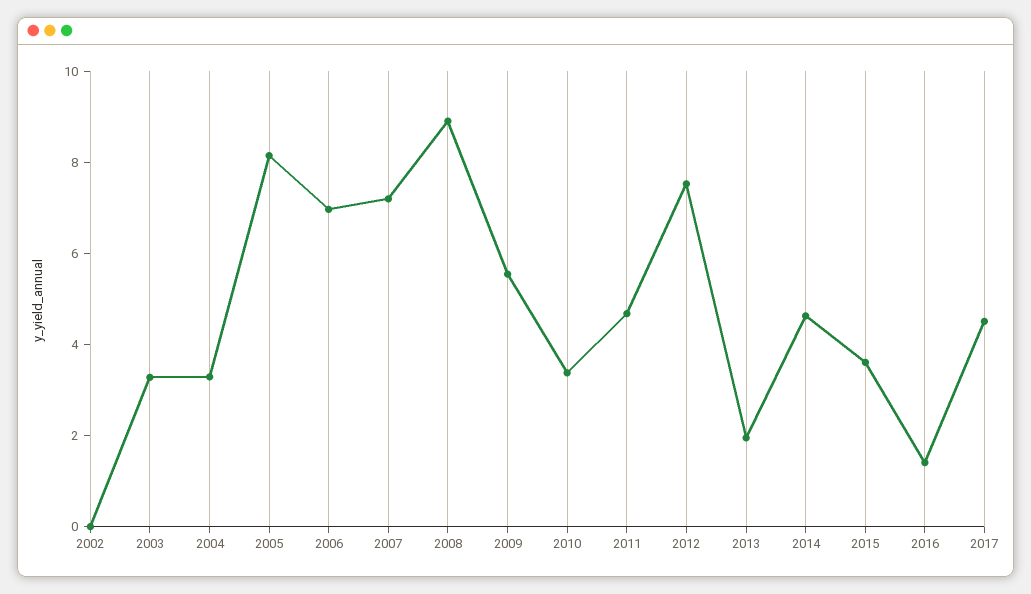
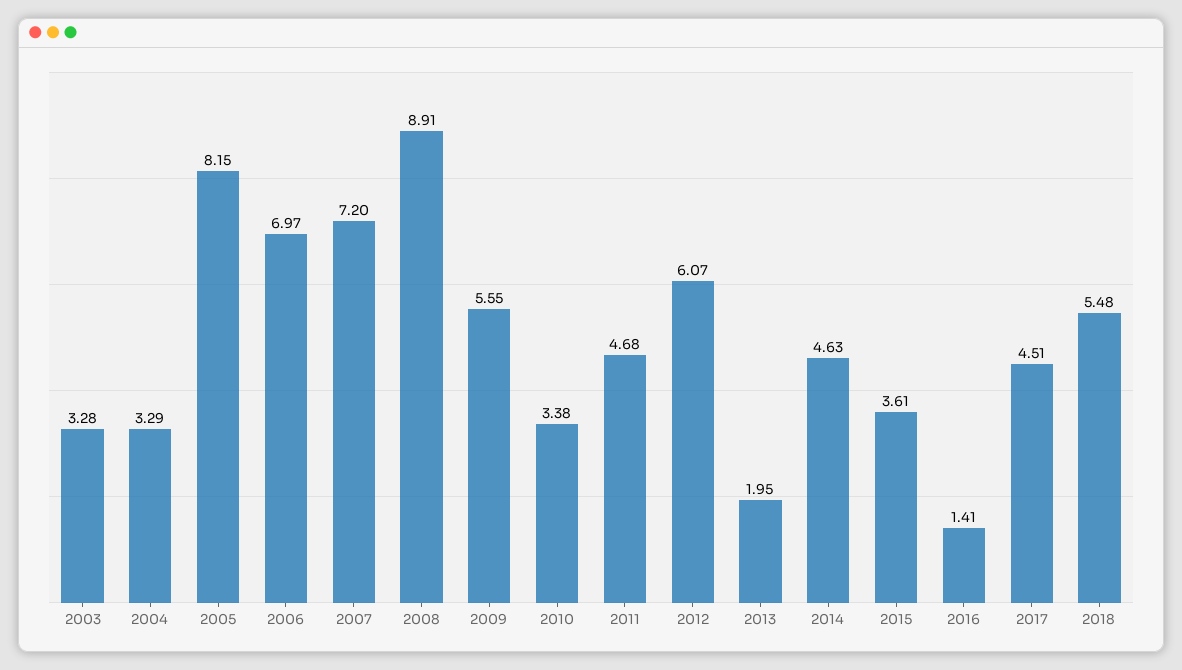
2002: 0 -> none
2012: 7.5 -> 6.07
2018: none -> 5.48

